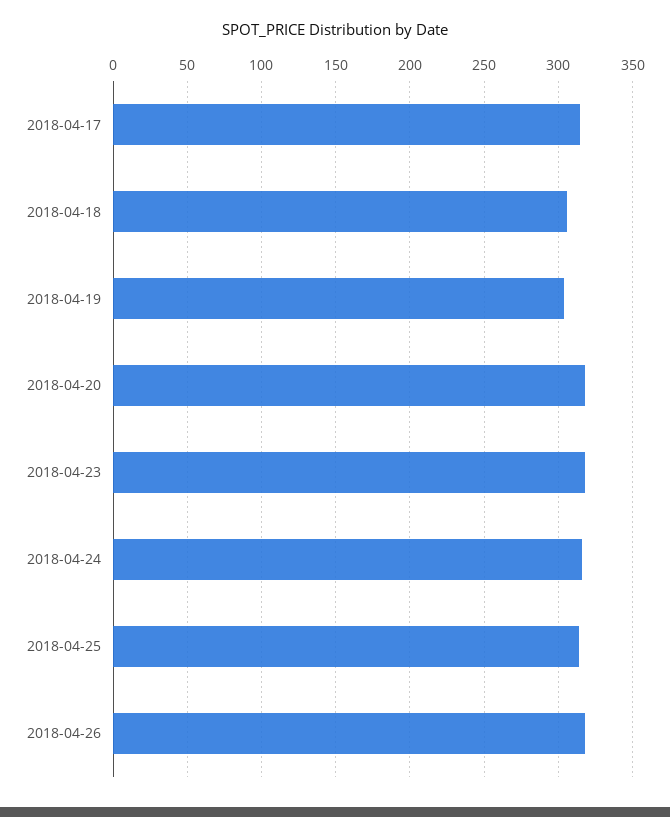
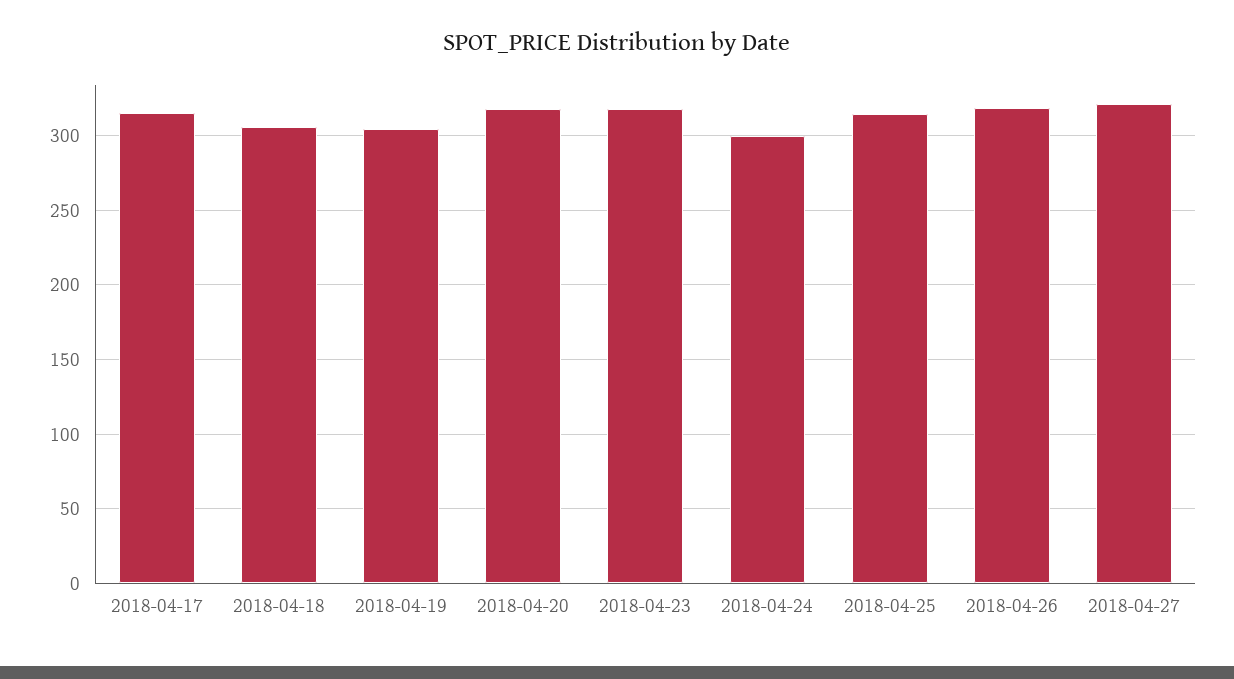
2018-04-24: 315 -> 300
2018-04-27: none -> 320

